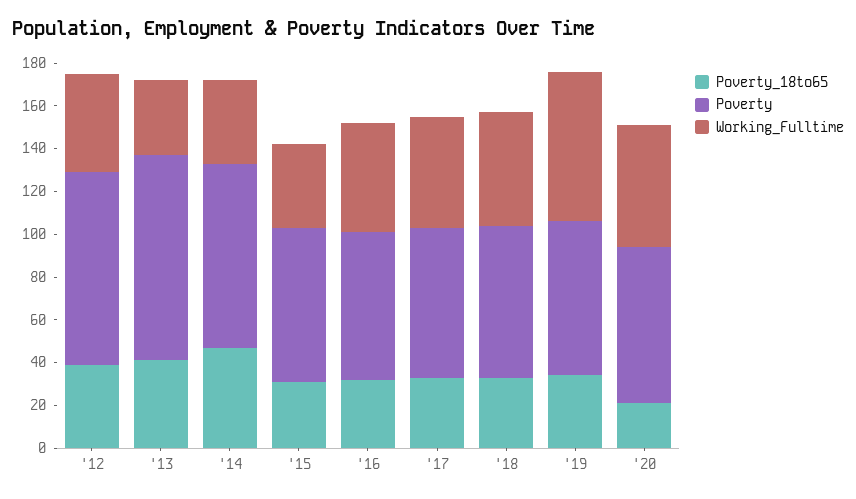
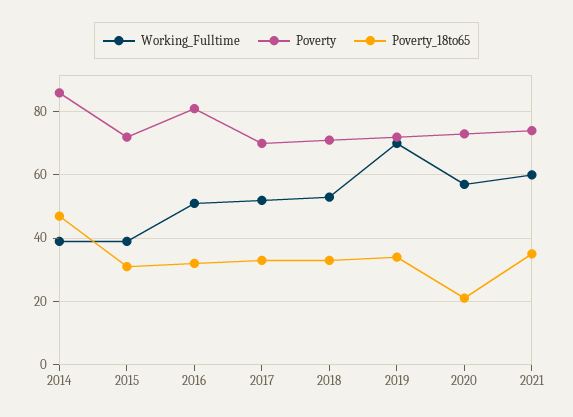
Poverty_18to65, '12: 40 -> none
Poverty, '12: 90 -> none
Working_Fulltime, '12: 45 -> none
Poverty_18to65, '13: 40 -> none
Poverty, '13: 95 -> none
Working_Fulltime, '13: 35 -> none
Poverty, '16: 70 -> 80
Working_Fulltime, 2021: none -> 60
Poverty, 2021: none -> 75
Poverty_18to65, 2021: none -> 35

